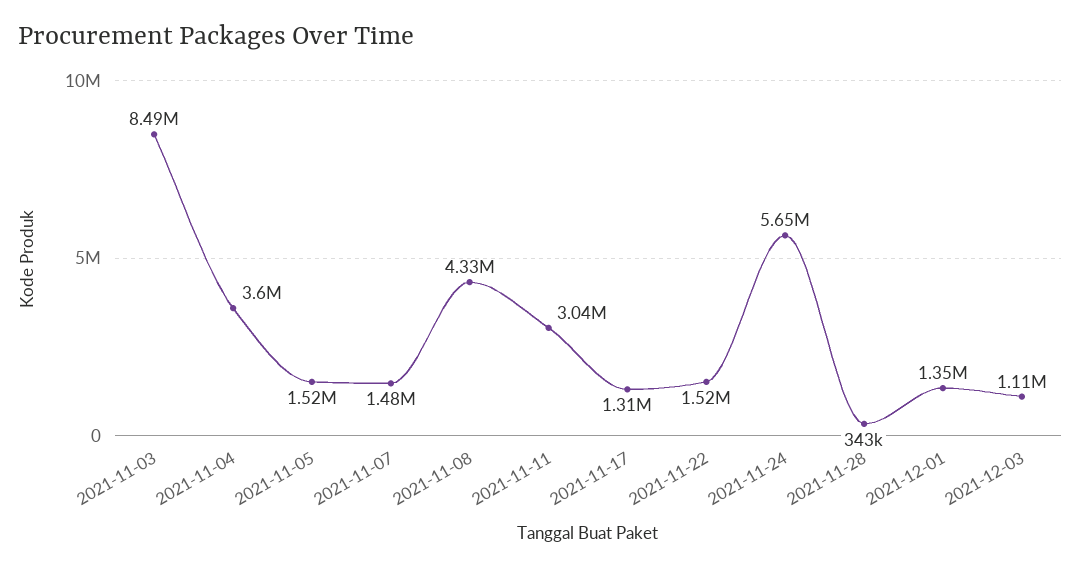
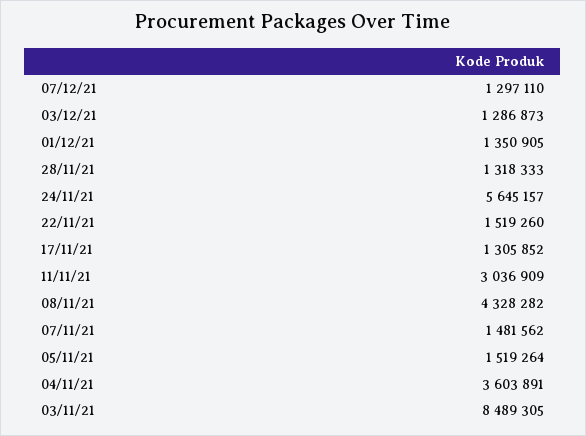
2021-11-28: 343000 -> 1318333
2021-12-03: 1110000 -> 1286873
07/12/21: none -> 1297110

